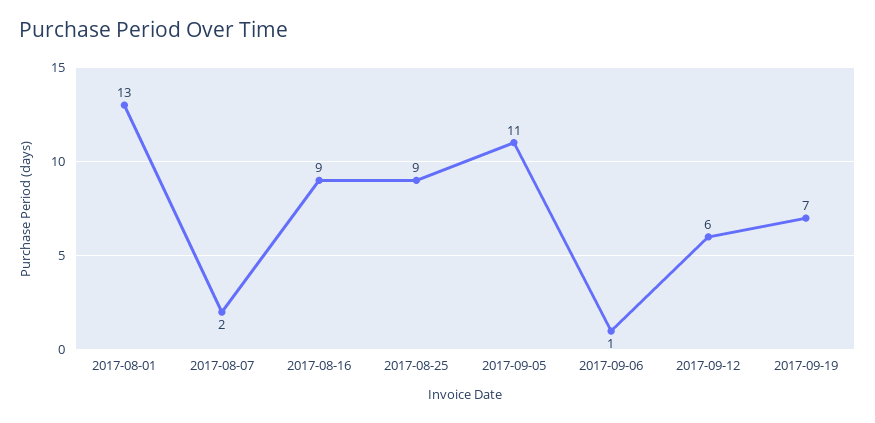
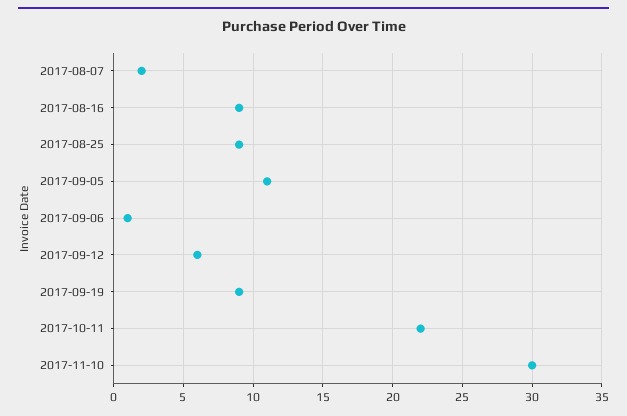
2017-08-01: 13 -> none
2017-09-19: 7 -> 9
2017-10-11: none -> 22
2017-11-10: none -> 30

